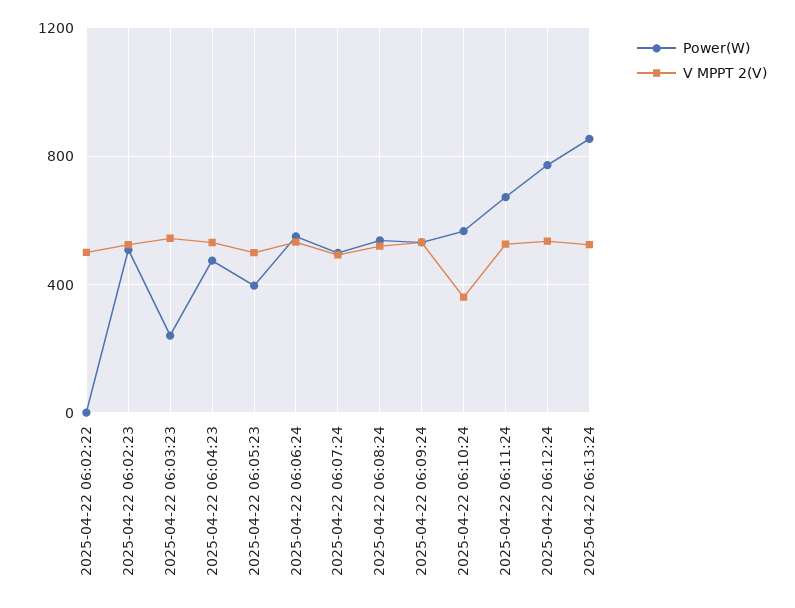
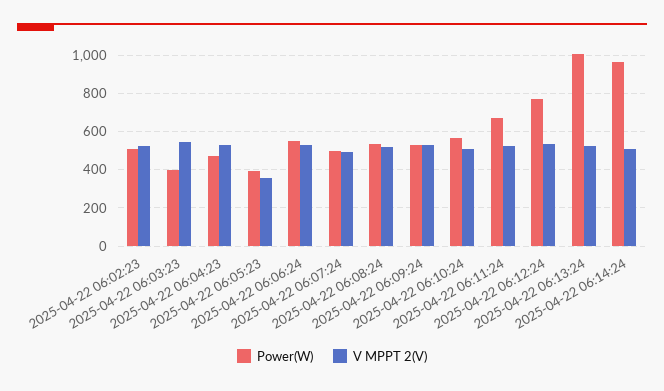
Power(W), 2025-04-22 06:02:22: 0 -> none
V MPPT 2(V), 2025-04-22 06:02:22: 500 -> none
Power(W), 2025-04-22 06:03:23: 250 -> 400
V MPPT 2(V), 2025-04-22 06:05:23: 500 -> 350
V MPPT 2(V), 2025-04-22 06:10:24: 350 -> 500
Power(W), 2025-04-22 06:13:24: 850 -> 1000
Power(W), 2025-04-22 06:14:24: none -> 950
V MPPT 2(V), 2025-04-22 06:14:24: none -> 500

